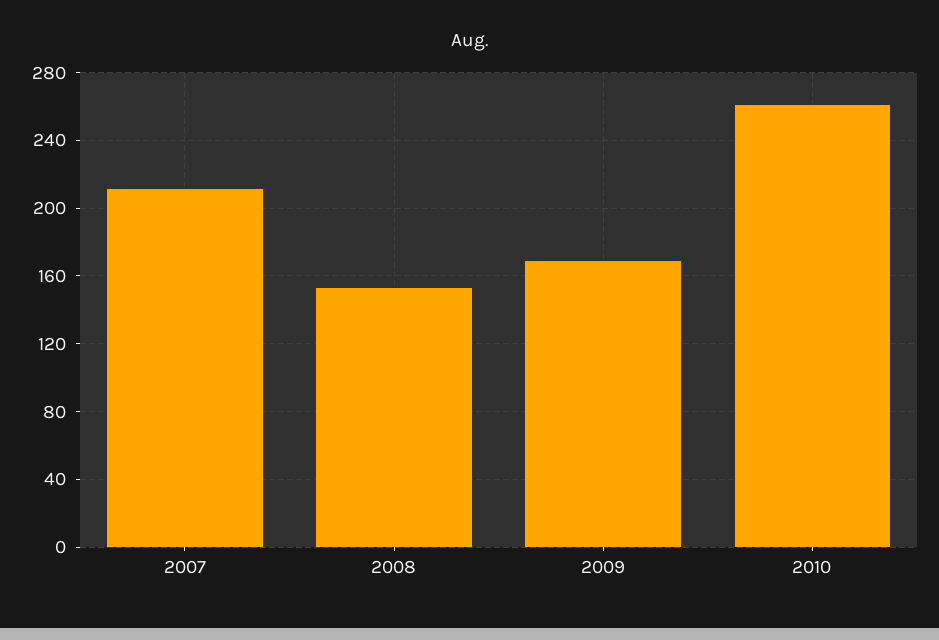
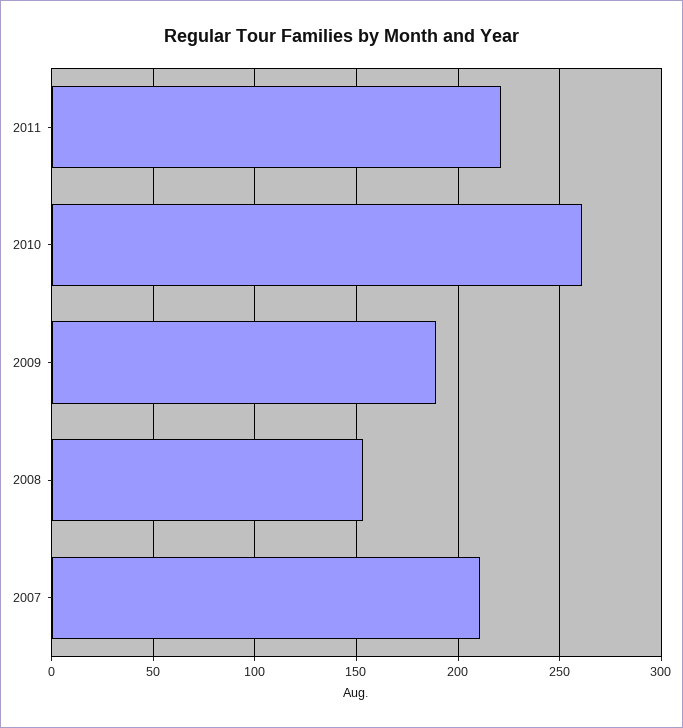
2009: 170 -> 190
2011: none -> 220

